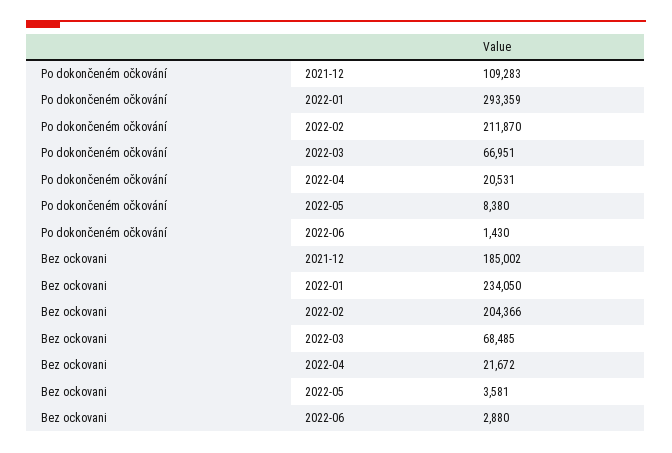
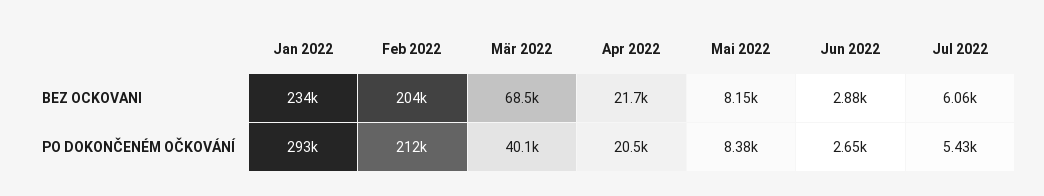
Po dokončeném očkování, 2021-12: 109283 -> none
Po dokončeném očkování, 2022-03: 66951 -> 40100
Po dokončeném očkování, 2022-06: 1430 -> 2650
Bez ockovani, 2021-12: 185002 -> none
Bez ockovani, 2022-05: 3581 -> 8150
Bez ockovani, Jul 2022: none -> 6060
Po dokončeném očkování, Jul 2022: none -> 5430

